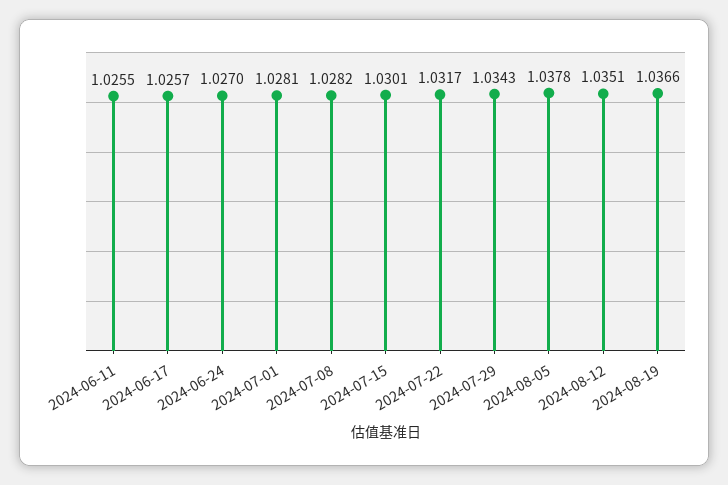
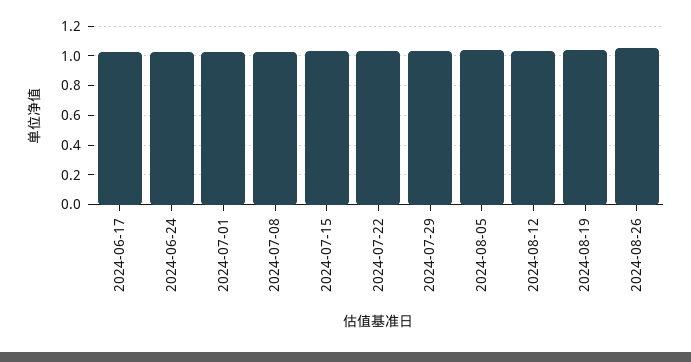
2024-06-11: 1.0255 -> none
2024-08-26: none -> 1.05

